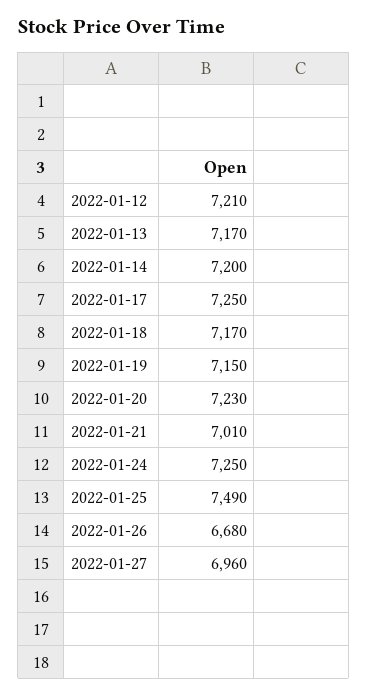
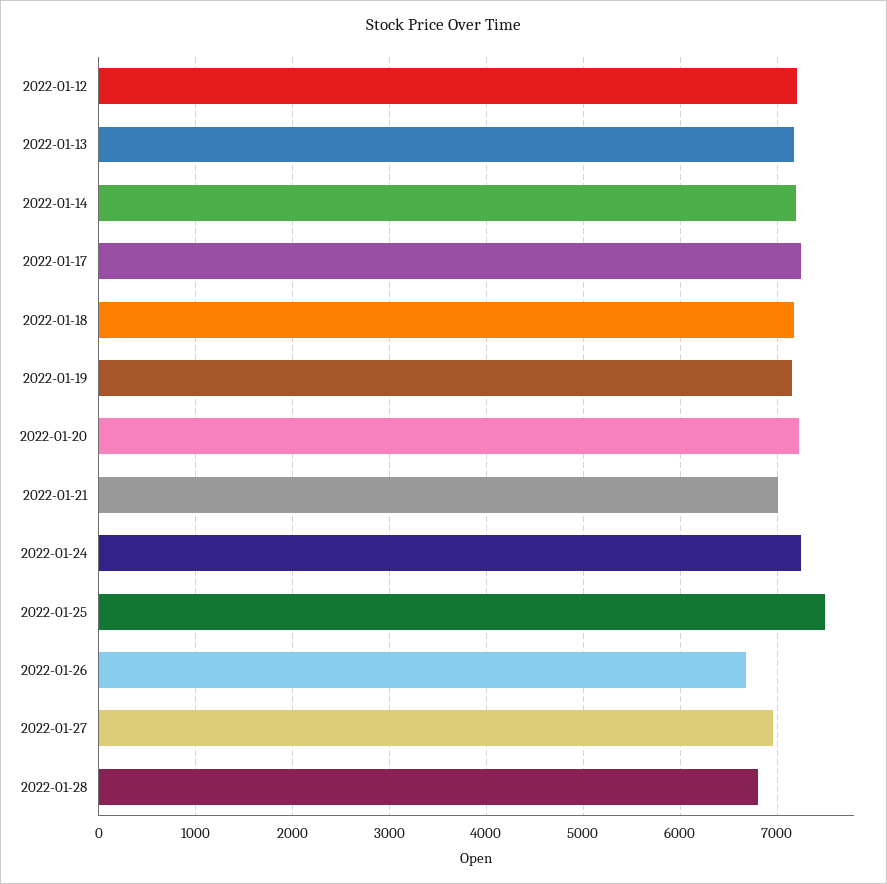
2022-01-28: none -> 6800

